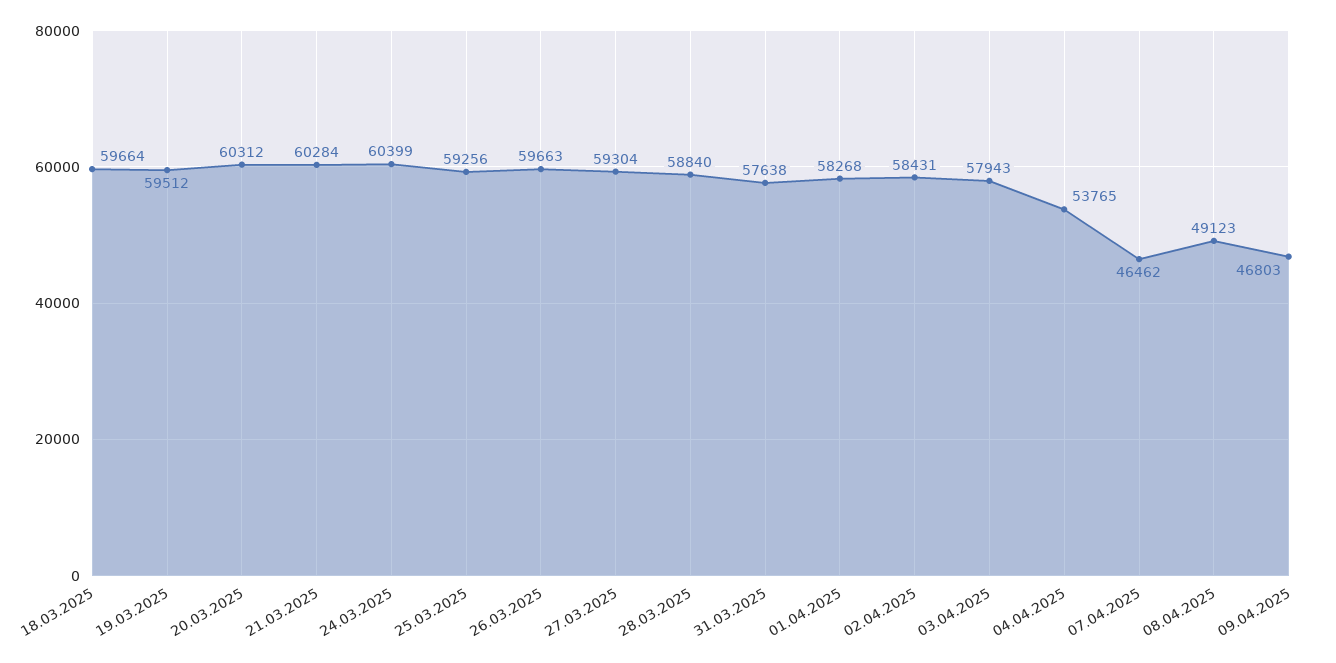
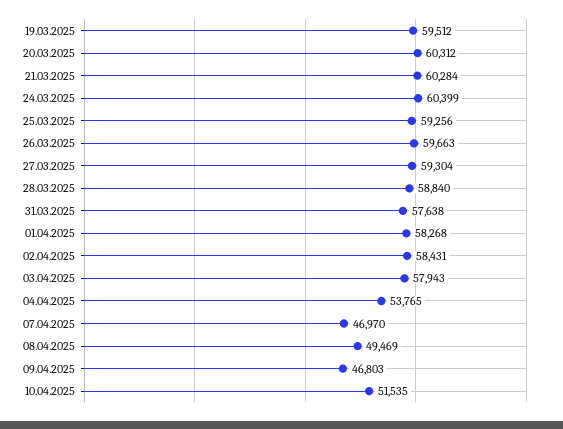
18.03.2025: 59664 -> none
07.04.2025: 46462 -> 46970
08.04.2025: 49123 -> 49469
10.04.2025: none -> 51535

